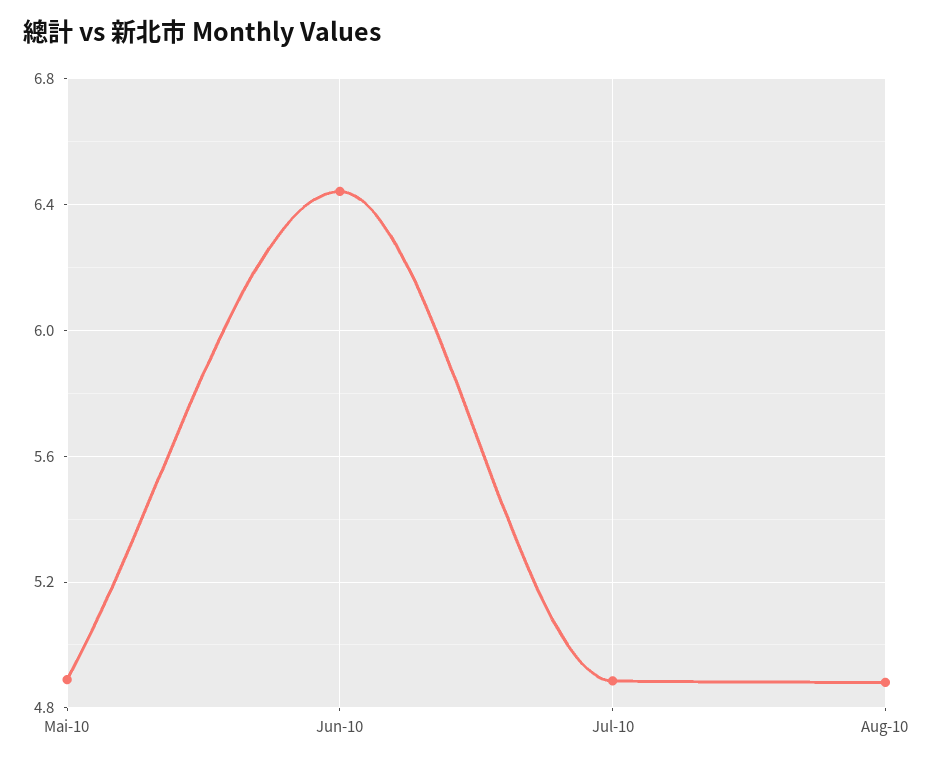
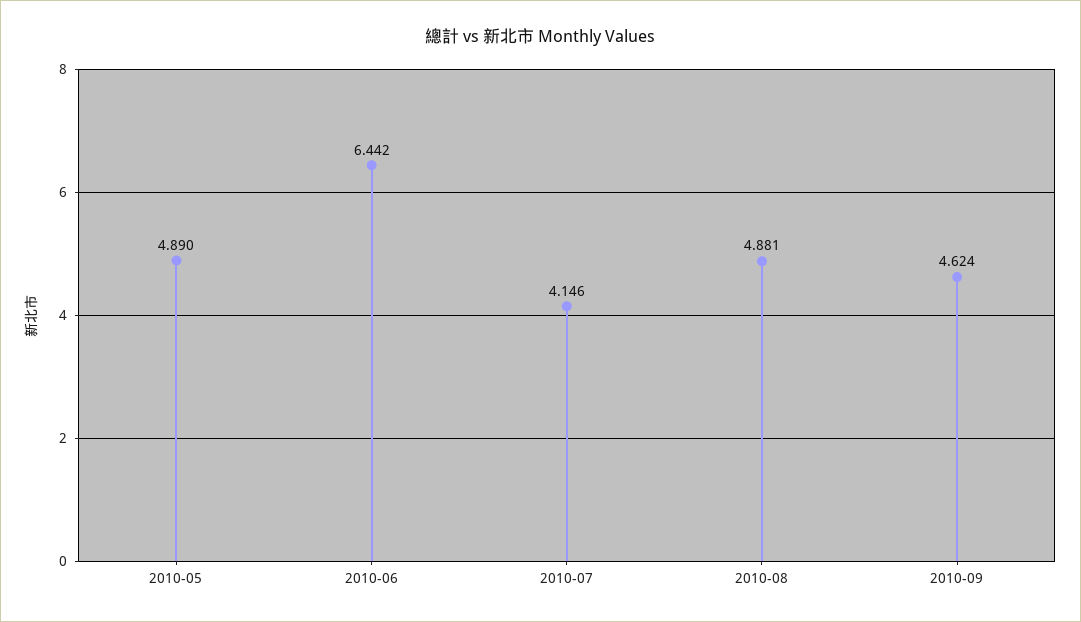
Jul-10: 4.9 -> 4.146
2010-09: none -> 4.624

